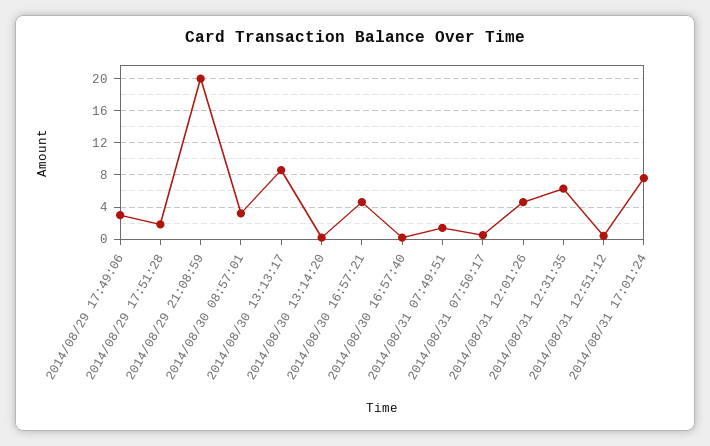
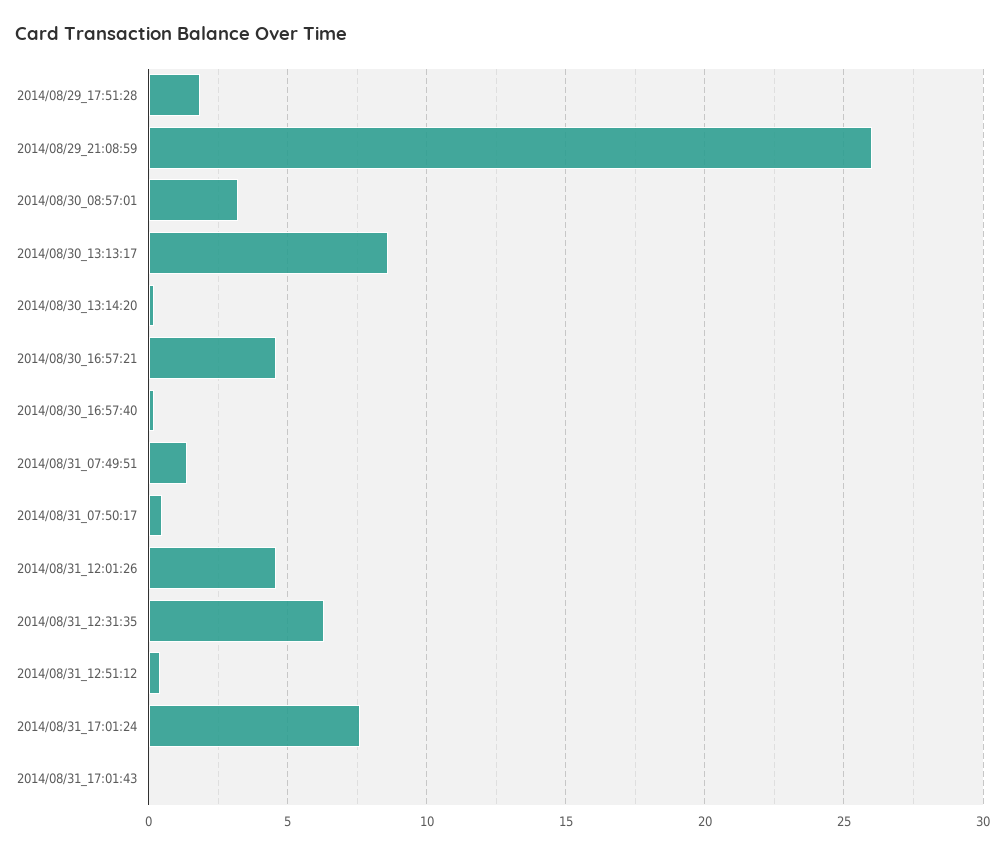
2014/08/29 17:49:06: 3 -> none
2014/08/29 21:08:59: 20 -> 26
2014/08/31_17:01:43: none -> 0

